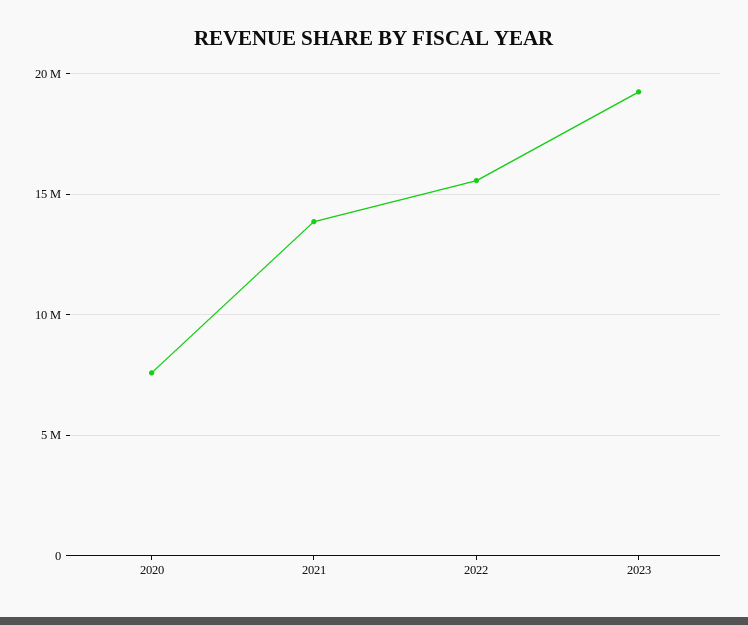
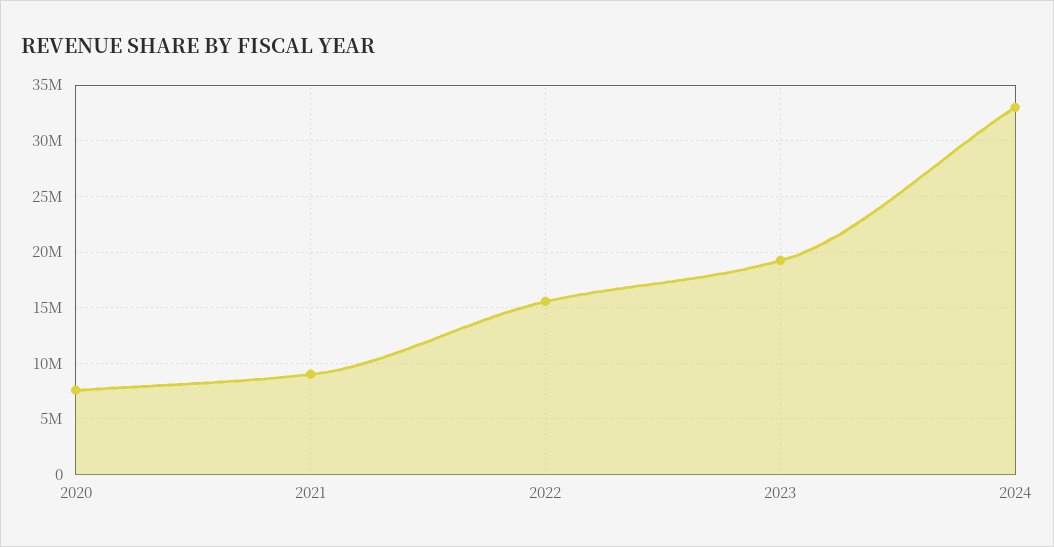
2021: 14000000 -> 9000000
2024: none -> 33000000

